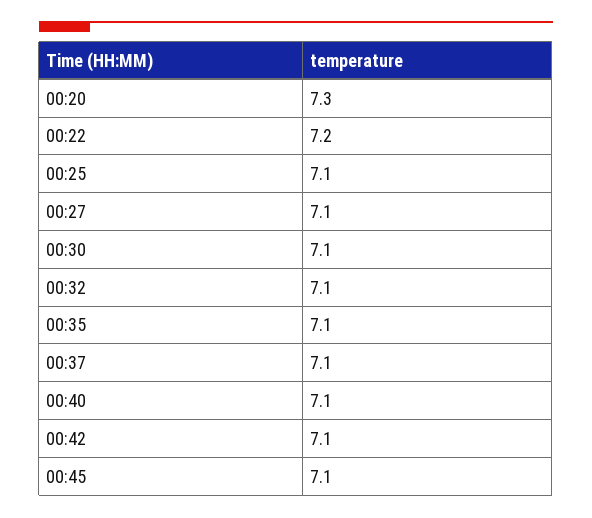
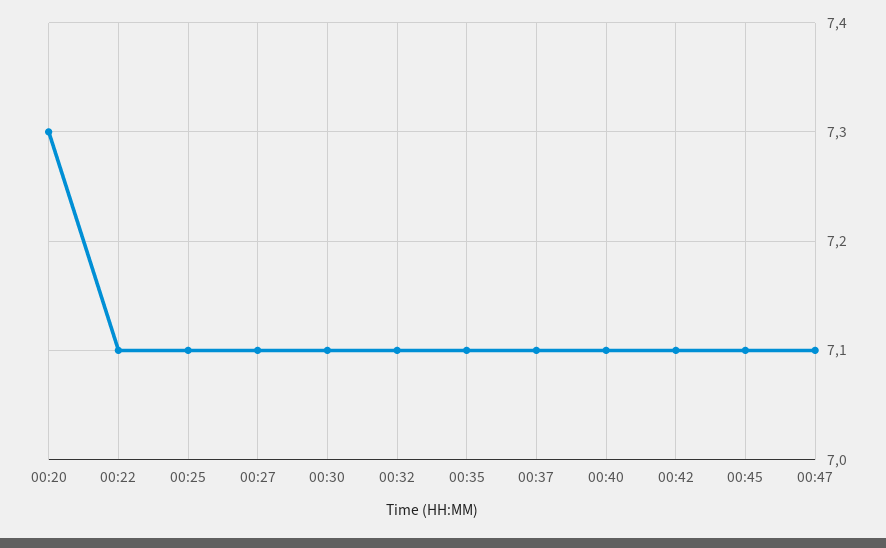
00:22: 7.2 -> 7.1
00:47: none -> 7.1

